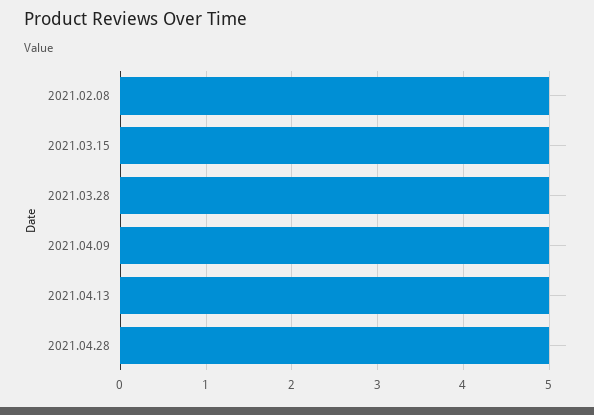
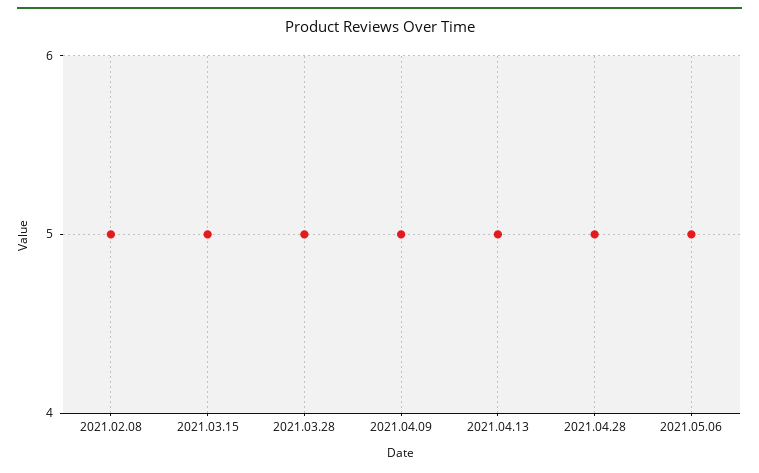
2021.05.06: none -> 5

